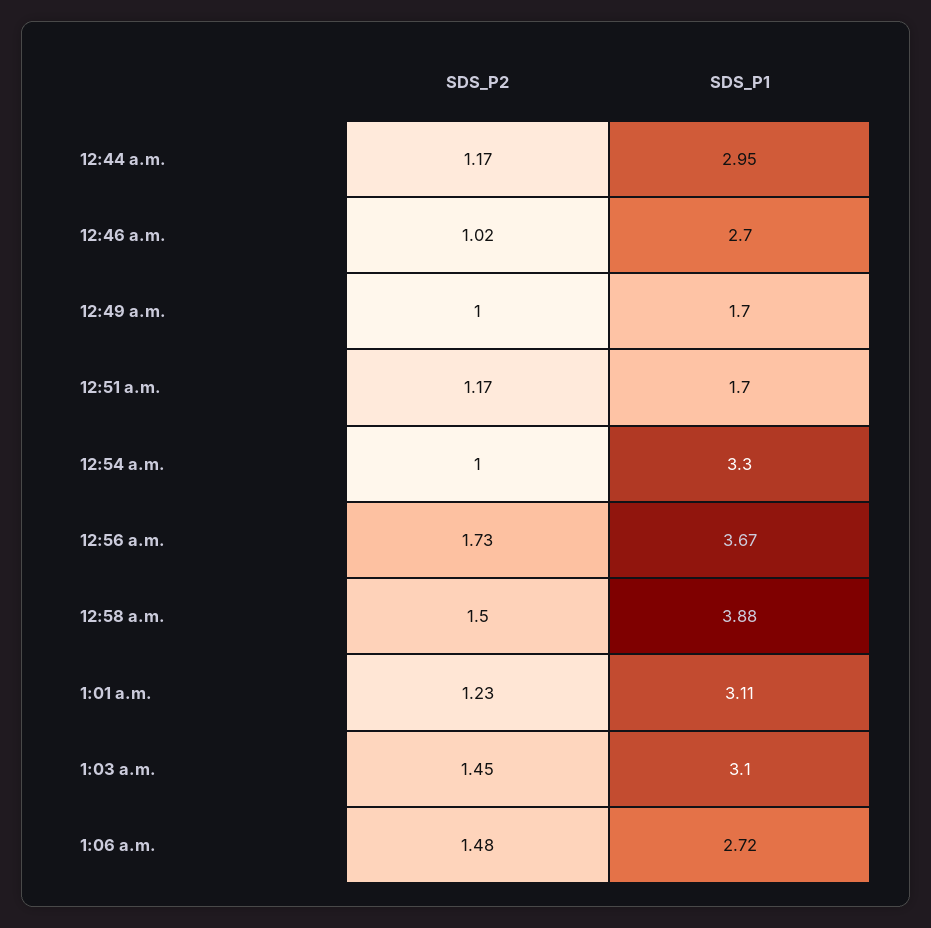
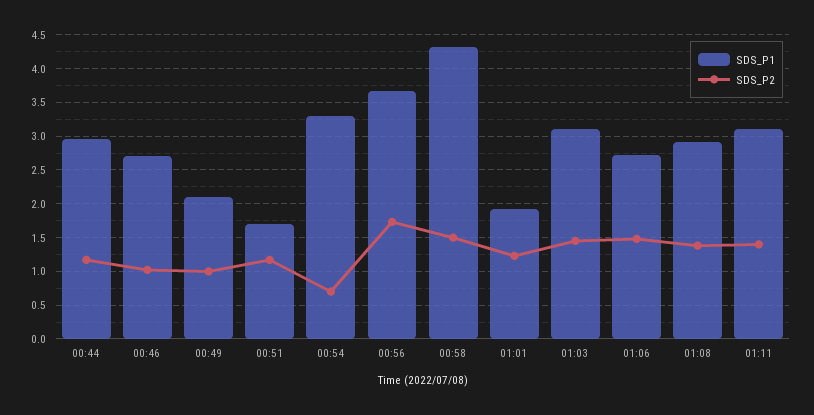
SDS_P1, 12:49 a.m.: 1.7 -> 2.1
SDS_P2, 12:54 a.m.: 1 -> 0.7
SDS_P1, 12:58 a.m.: 3.88 -> 4.3
SDS_P1, 1:01 a.m.: 3.11 -> 1.9
SDS_P1, 01:08: none -> 2.9
SDS_P2, 01:08: none -> 1.4
SDS_P1, 01:11: none -> 3.1
SDS_P2, 01:11: none -> 1.4

